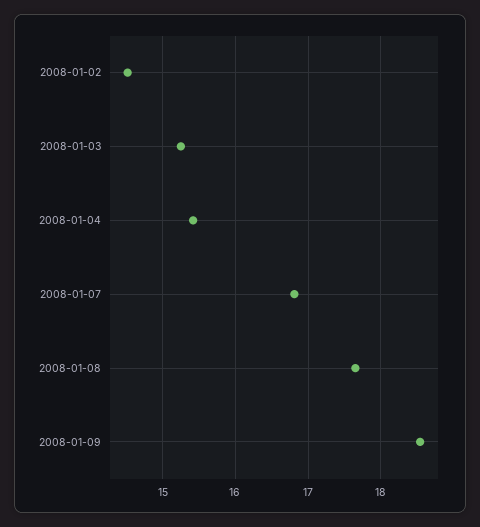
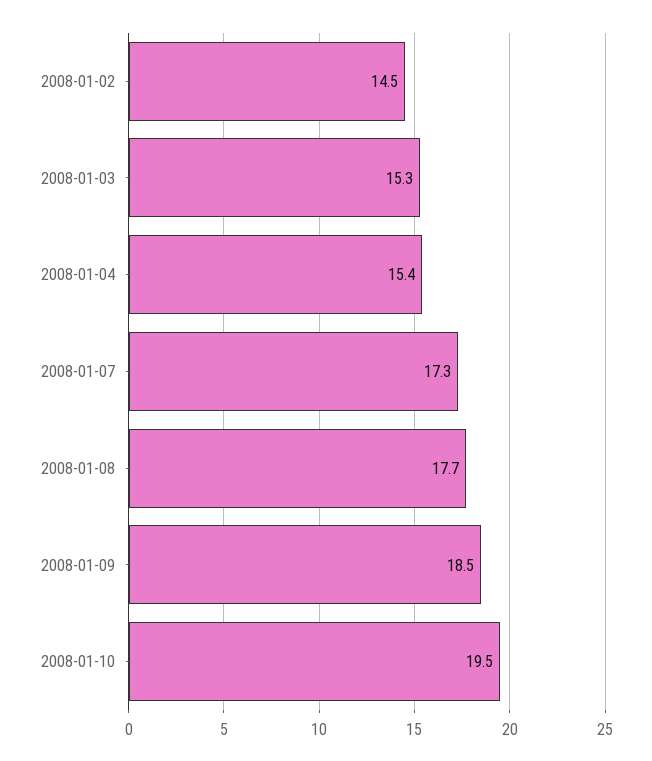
2008-01-07: 16.8 -> 17.3
2008-01-10: none -> 19.5

